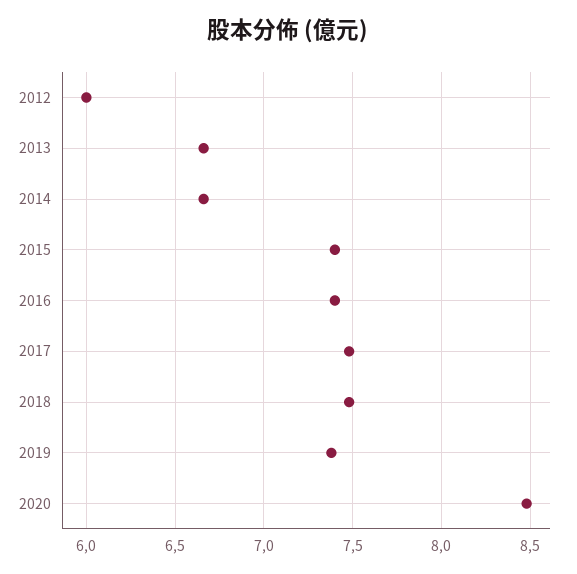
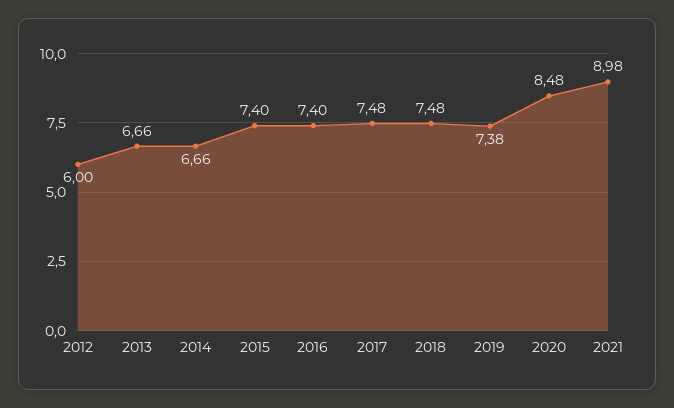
2021: none -> 8.98

